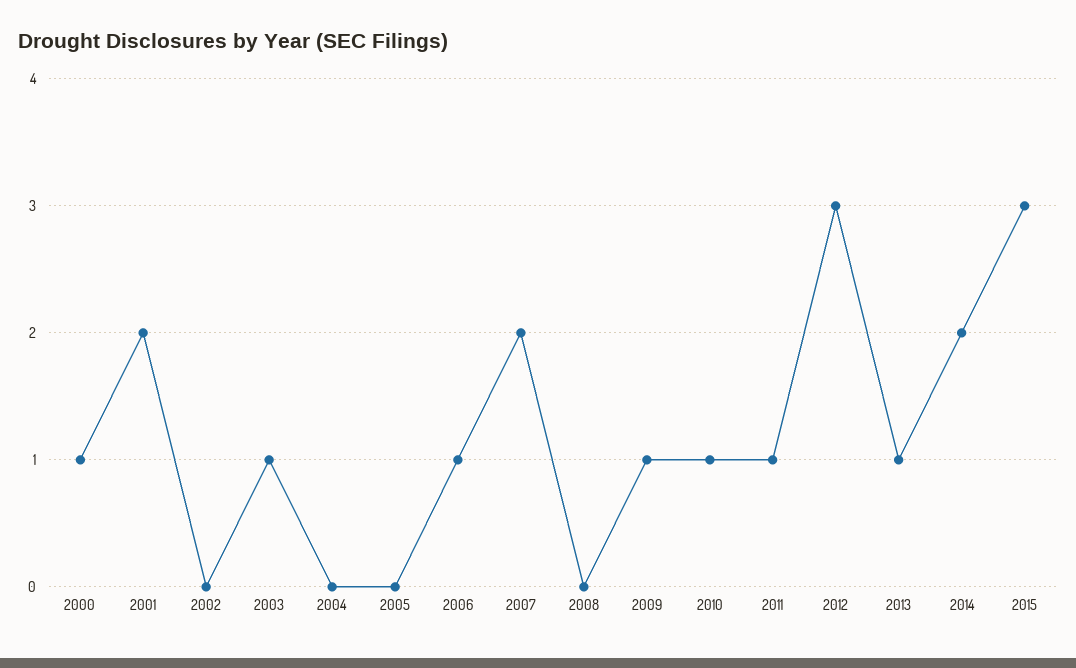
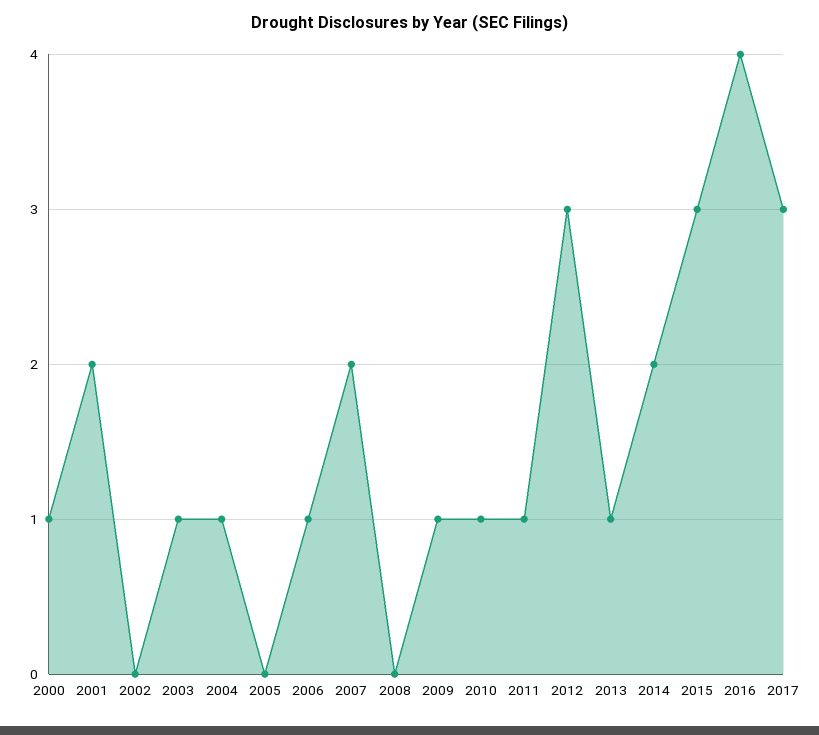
2004: 0 -> 1
2016: none -> 4
2017: none -> 3

